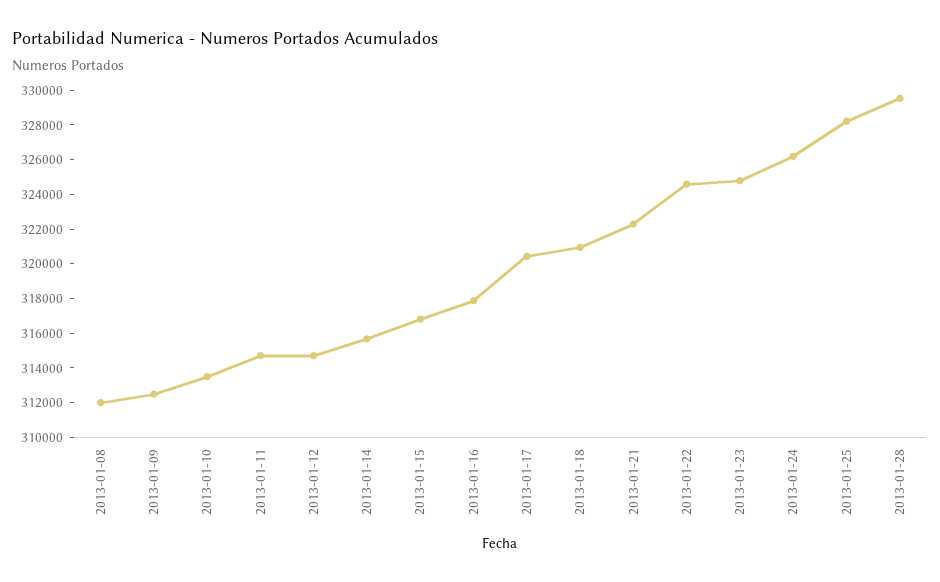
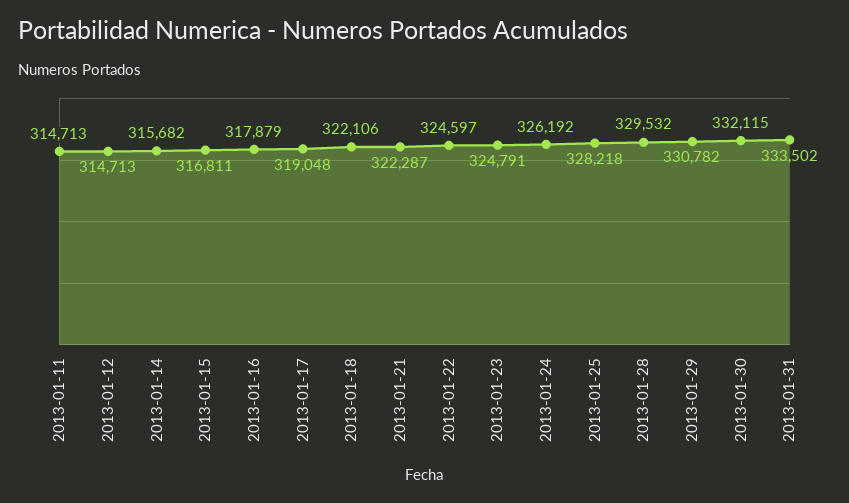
2013-01-08: 312000 -> none
2013-01-09: 312500 -> none
2013-01-10: 313500 -> none
2013-01-17: 320500 -> 319048
2013-01-18: 321000 -> 322106
2013-01-29: none -> 330782
2013-01-30: none -> 332115
2013-01-31: none -> 333502

